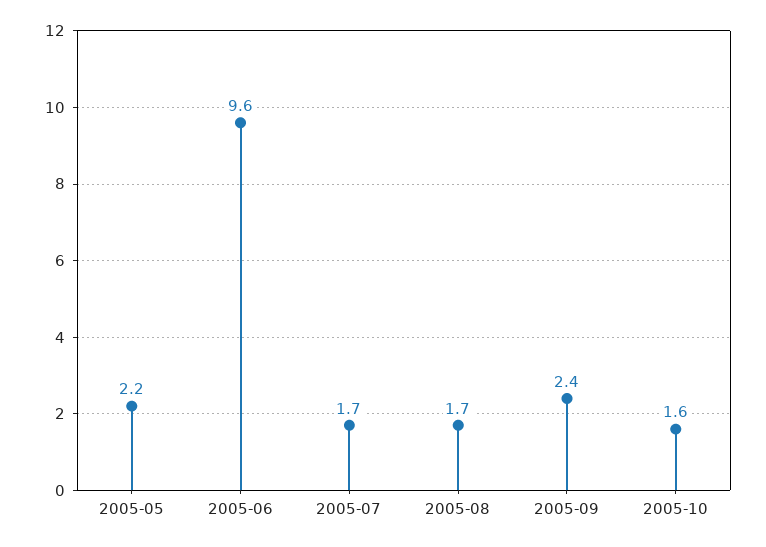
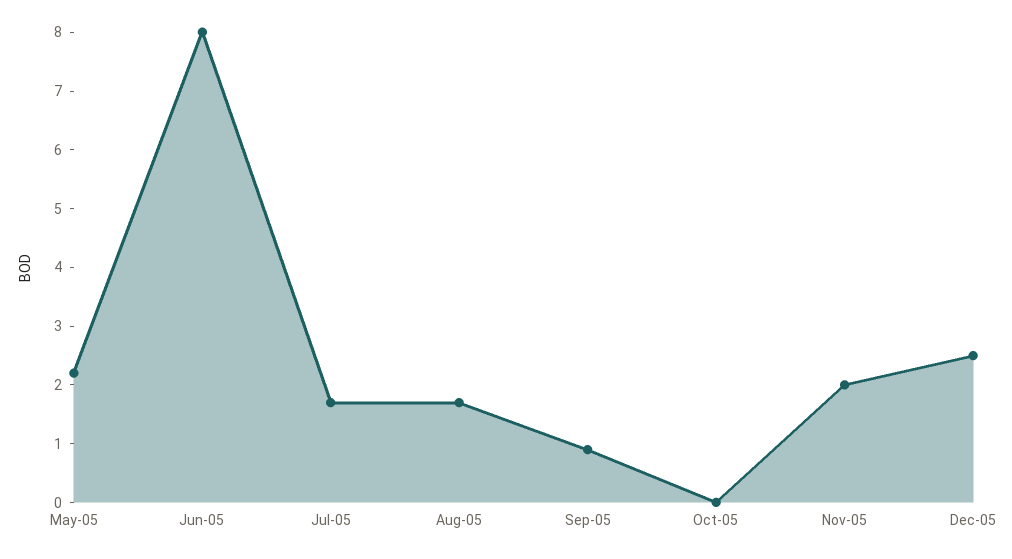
2005-06: 9.6 -> 8
2005-09: 2.4 -> 1
2005-10: 1.6 -> 0
Nov-05: none -> 2
Dec-05: none -> 2.5

